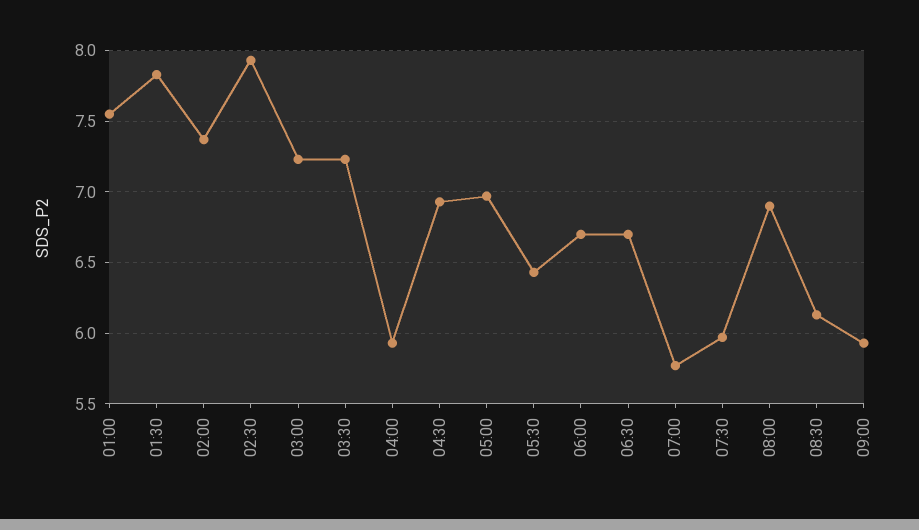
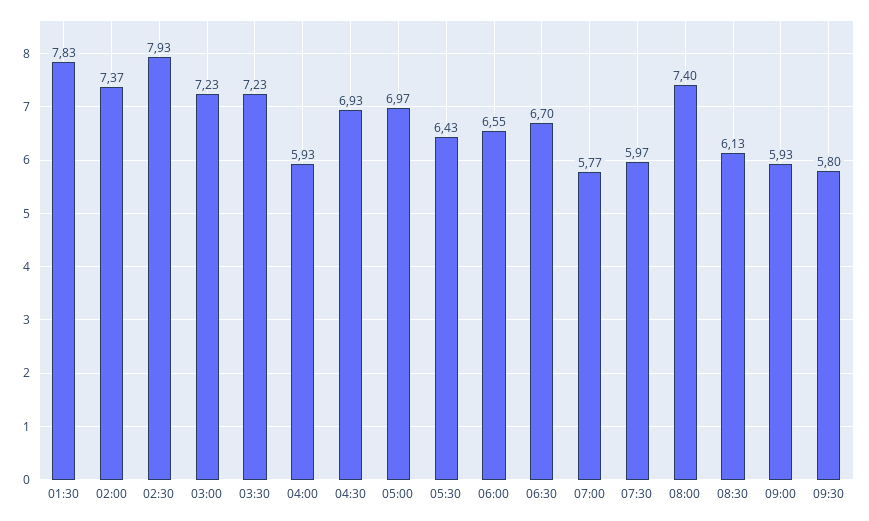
01:00: 7.55 -> none
06:00: 6.7 -> 6.55
08:00: 6.9 -> 7.4
09:30: none -> 5.8

